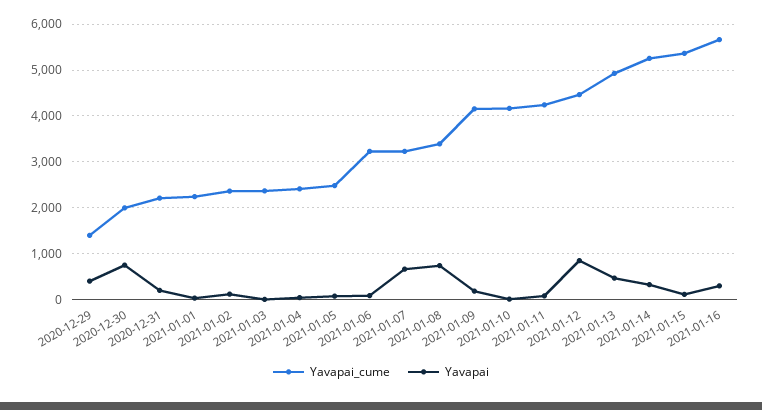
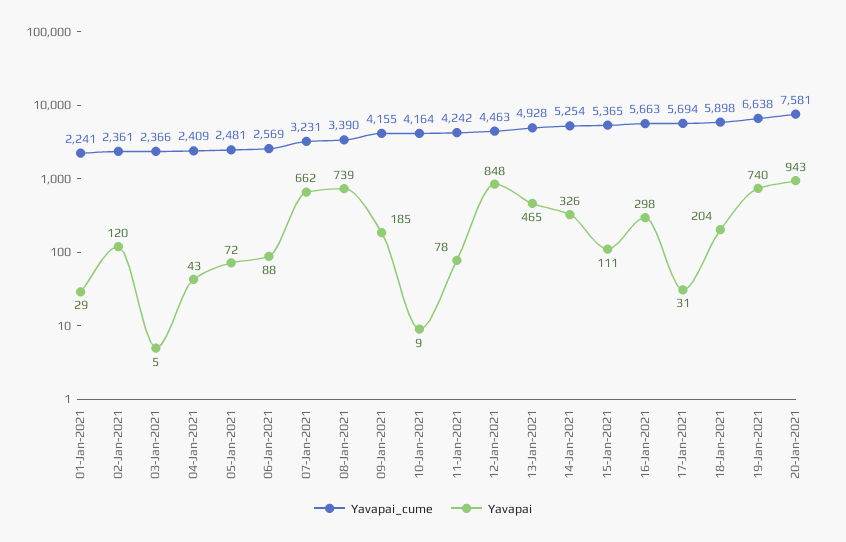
Yavapai_cume, 2020-12-29: 1400 -> none
Yavapai, 2020-12-29: 400 -> none
Yavapai_cume, 2020-12-30: 2000 -> none
Yavapai, 2020-12-30: 800 -> none
Yavapai_cume, 2020-12-31: 2200 -> none
Yavapai, 2020-12-31: 200 -> none
Yavapai_cume, 2021-01-06: 3200 -> 2569
Yavapai_cume, 17-Jan-2021: none -> 5694
Yavapai, 17-Jan-2021: none -> 31
Yavapai_cume, 18-Jan-2021: none -> 5898
Yavapai, 18-Jan-2021: none -> 204
Yavapai_cume, 19-Jan-2021: none -> 6638
Yavapai, 19-Jan-2021: none -> 740
Yavapai_cume, 20-Jan-2021: none -> 7581
Yavapai, 20-Jan-2021: none -> 943

